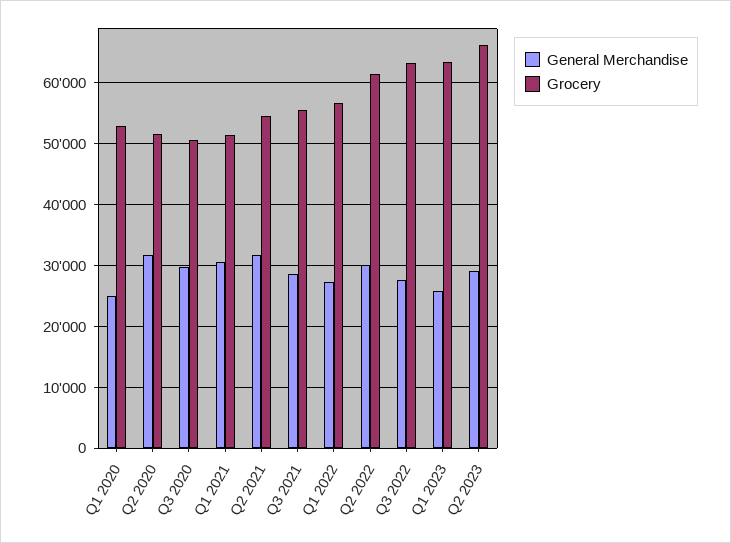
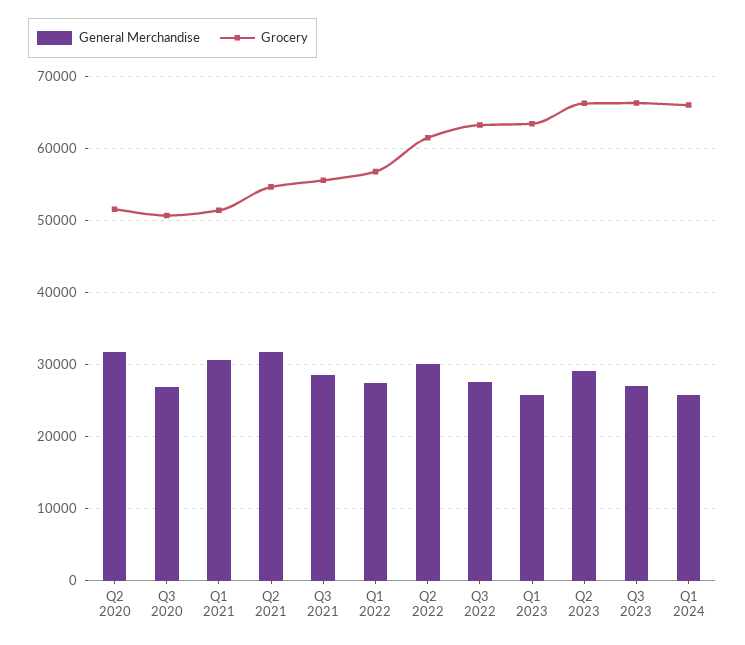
General Merchandise, Q1 2020: 25000 -> none
Grocery, Q1 2020: 53000 -> none
General Merchandise, Q3 2020: 30000 -> 27000
General Merchandise, Q3 2023: none -> 27000
Grocery, Q3 2023: none -> 66000
General Merchandise, Q1 2024: none -> 26000
Grocery, Q1 2024: none -> 66000

